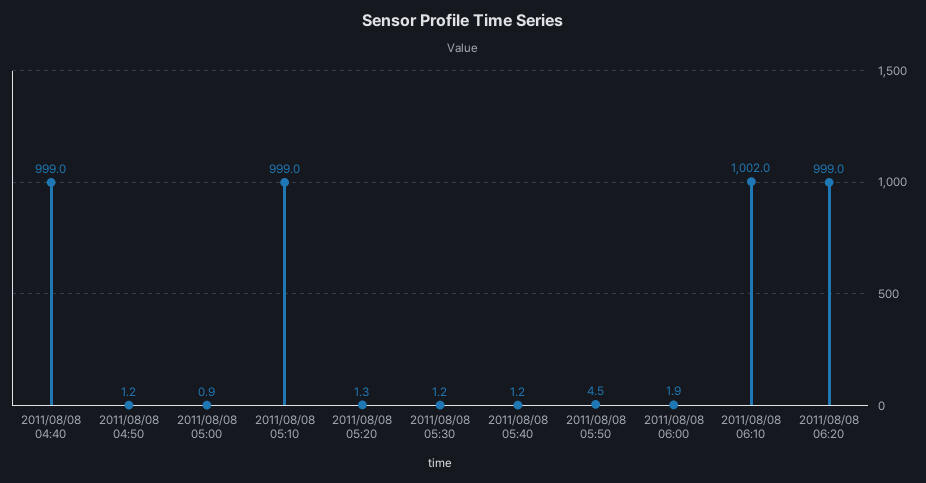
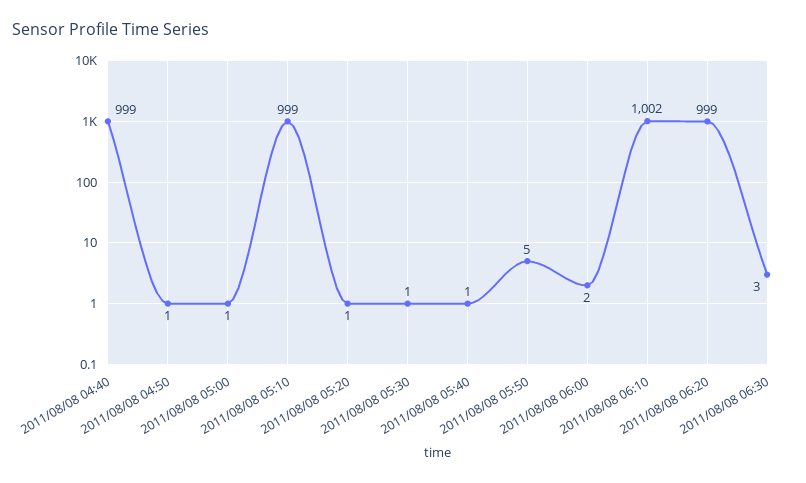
2011/08/08 06:30: none -> 3

